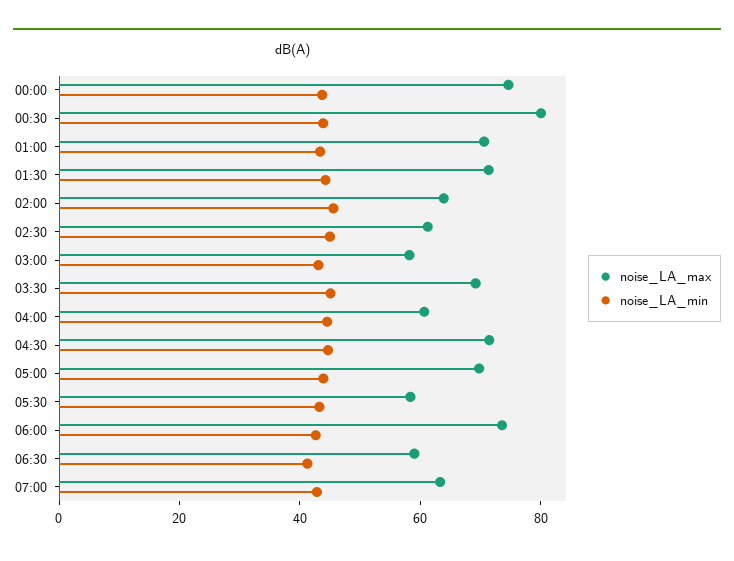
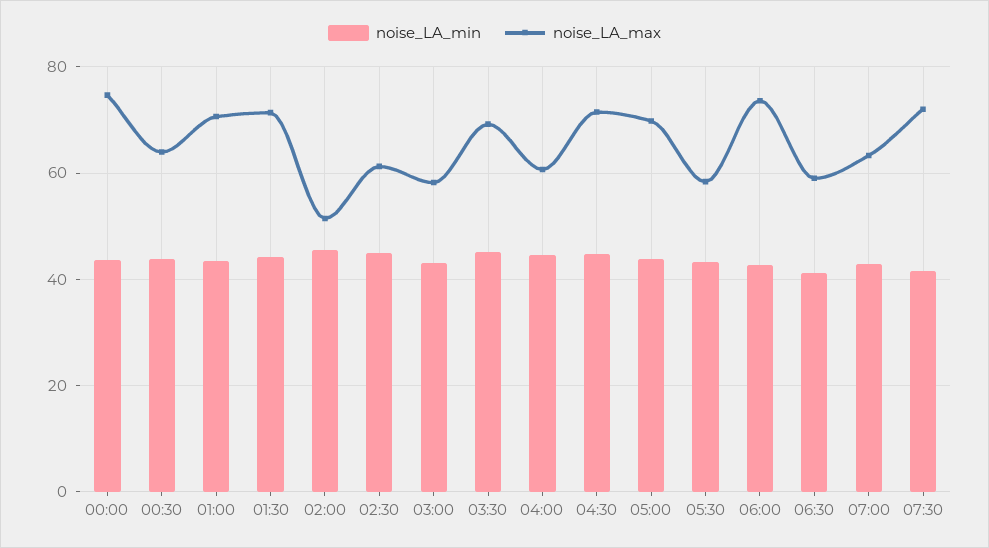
noise_LA_max, 00:30: 80 -> 64
noise_LA_max, 02:00: 65 -> 52
noise_LA_min, 07:30: none -> 42
noise_LA_max, 07:30: none -> 72

